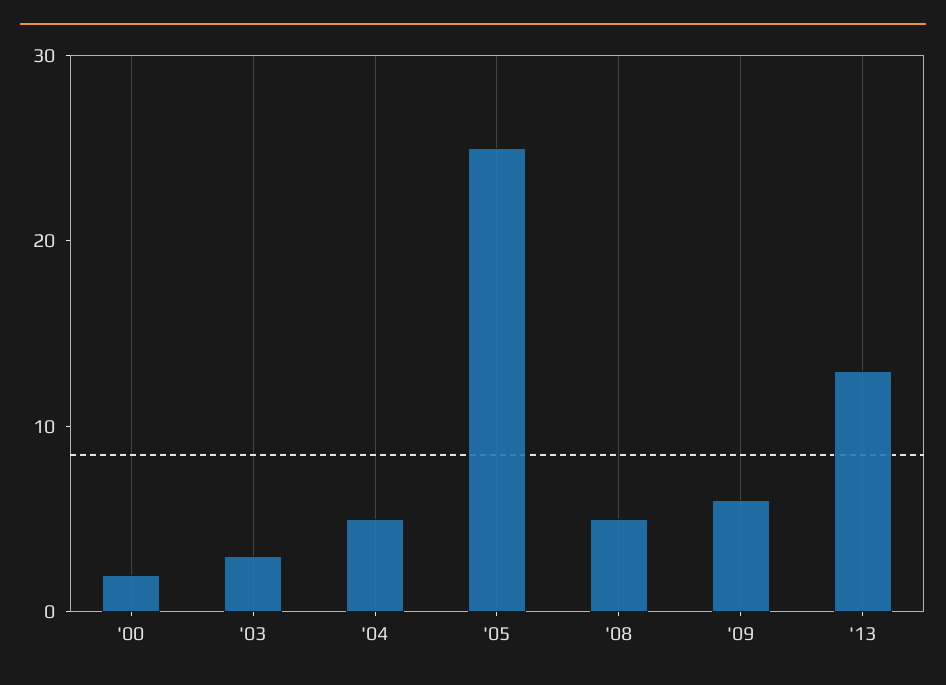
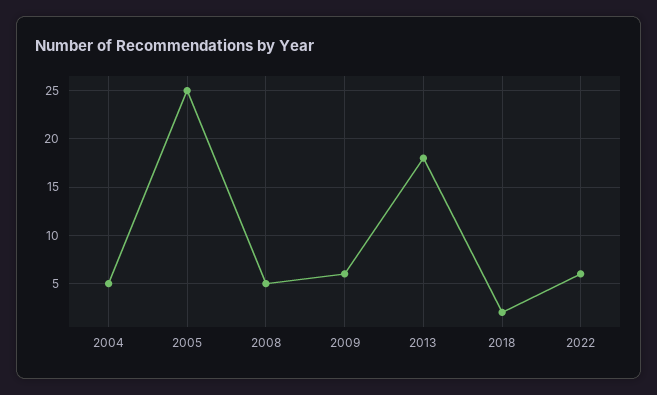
'00: 2 -> none
'03: 3 -> none
'13: 13 -> 18
2018: none -> 2
2022: none -> 6

